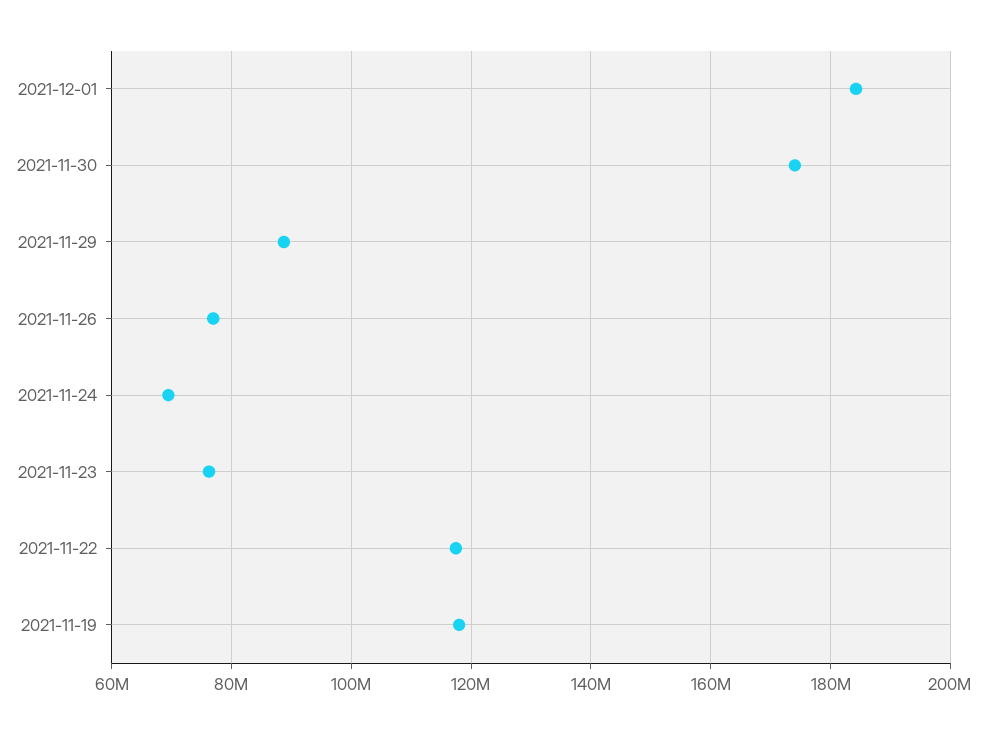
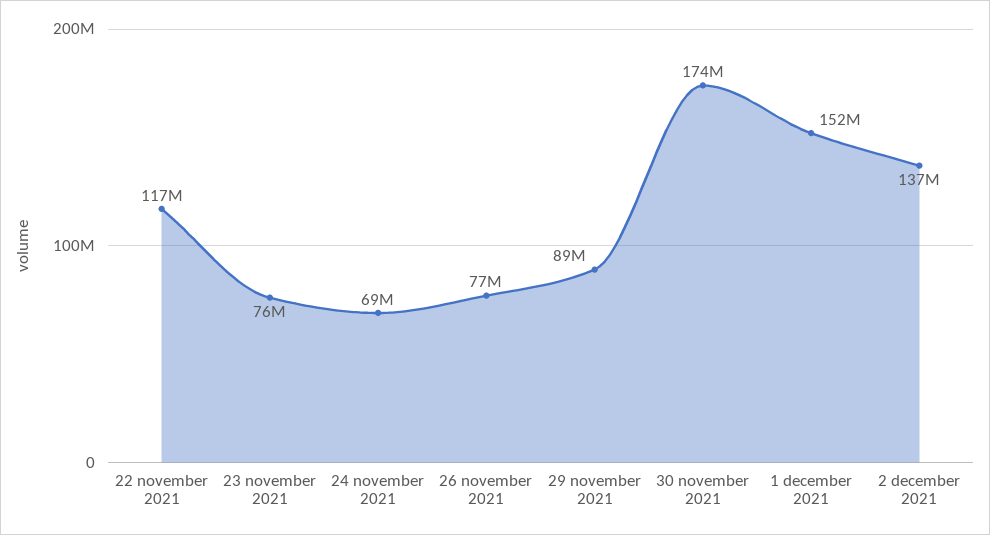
2021-12-01: 184000000 -> 152000000
2021-11-19: 118000000 -> none
2 december 2021: none -> 137000000

